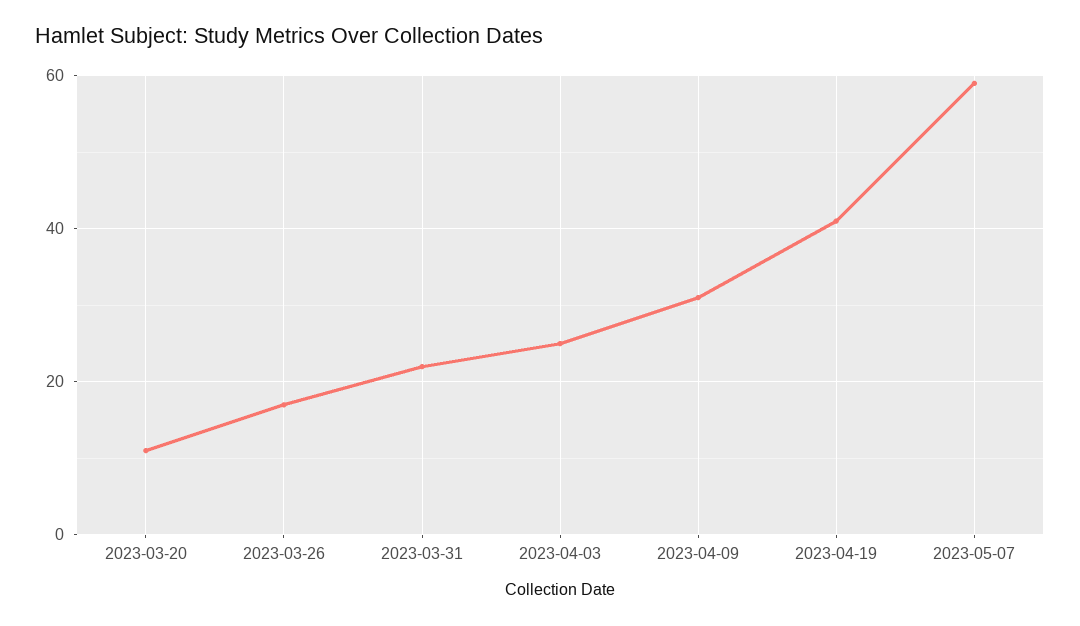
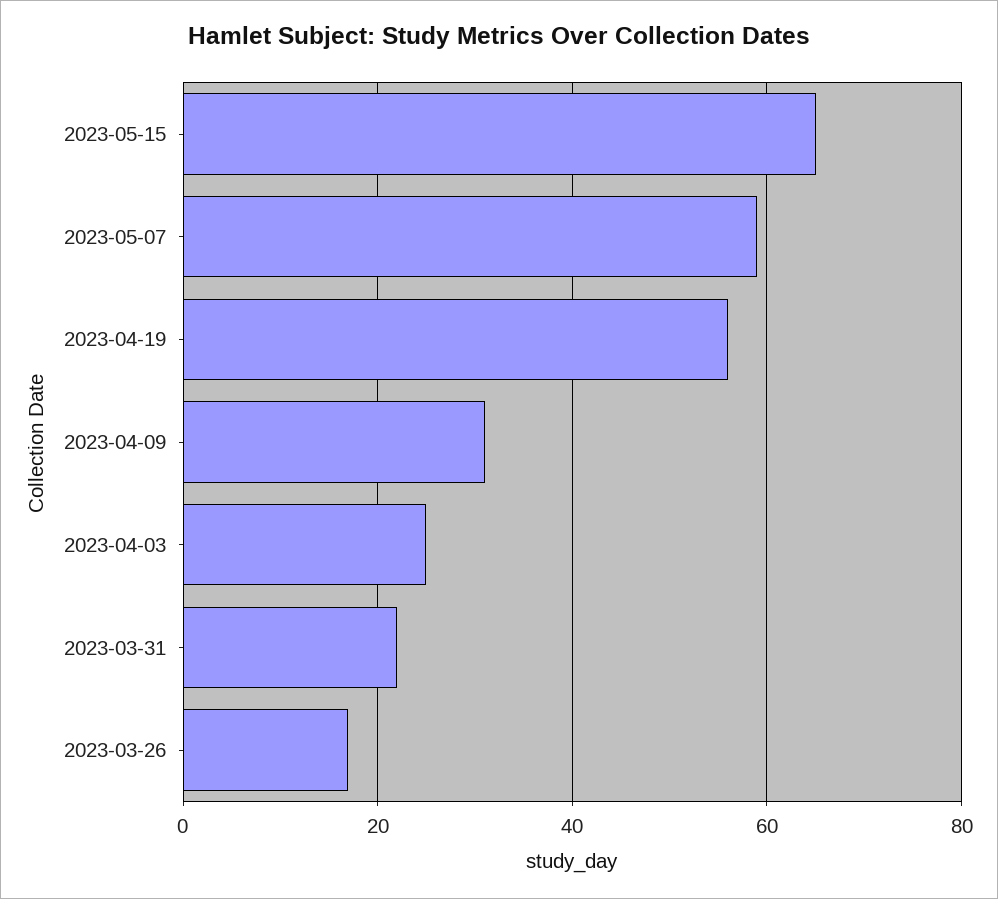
2023-03-20: 10 -> none
2023-04-19: 40 -> 55
2023-05-15: none -> 65

